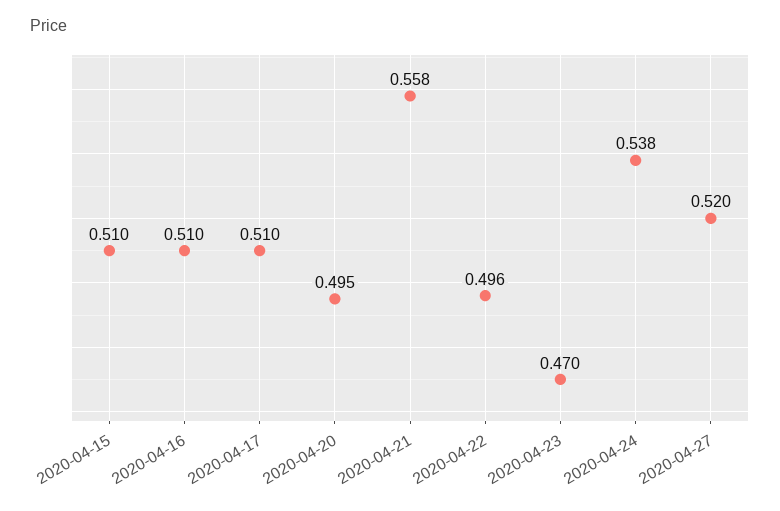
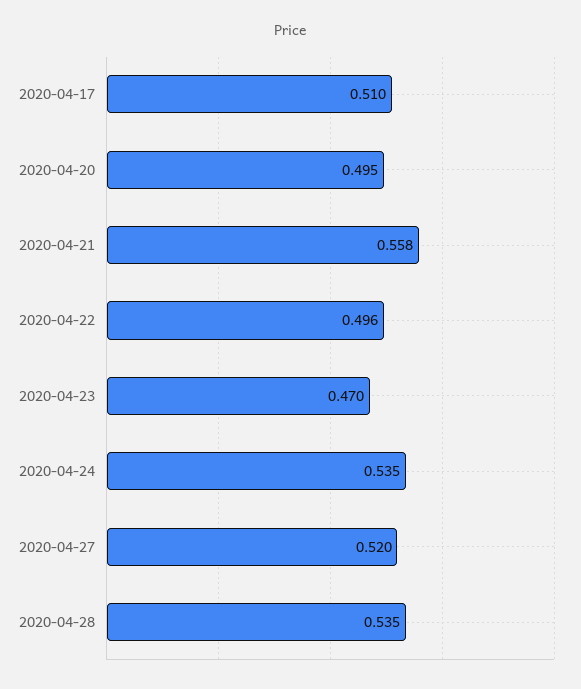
2020-04-15: 0.51 -> none
2020-04-16: 0.51 -> none
2020-04-24: 0.538 -> 0.535
2020-04-28: none -> 0.535

